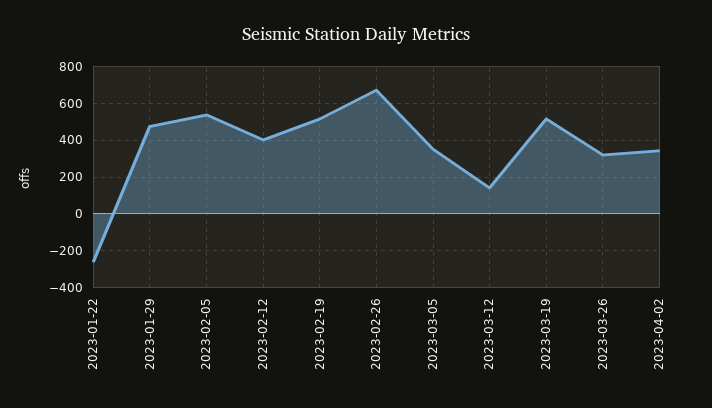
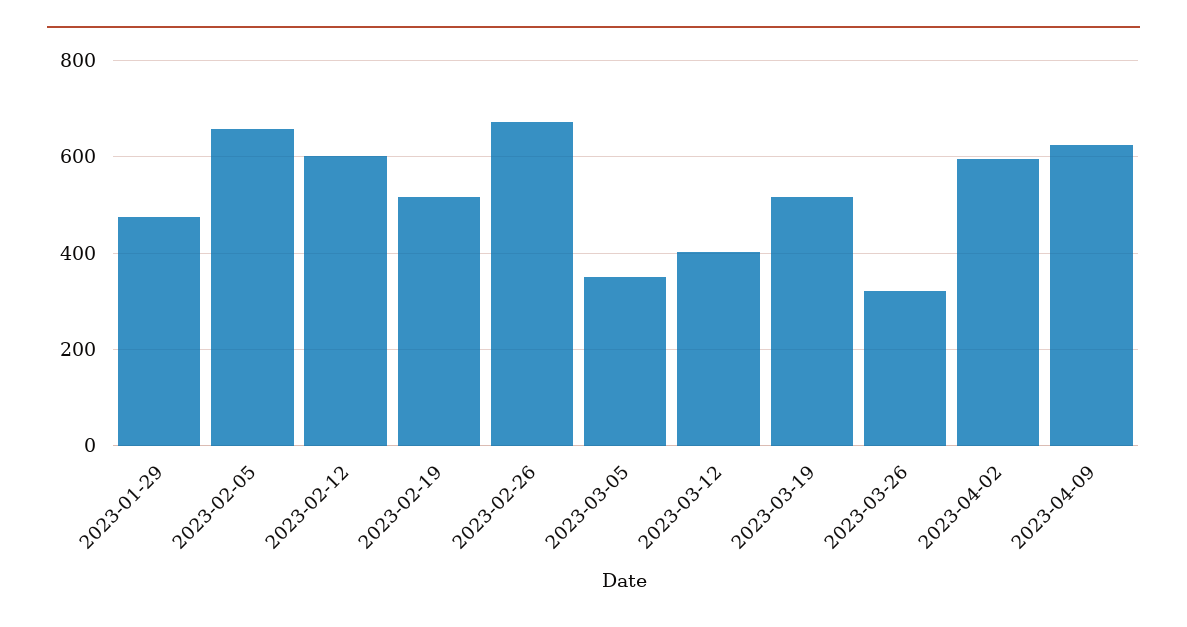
2023-01-22: -250 -> none
2023-02-05: 550 -> 660
2023-02-12: 400 -> 600
2023-03-12: 150 -> 400
2023-04-02: 350 -> 600
2023-04-09: none -> 620

